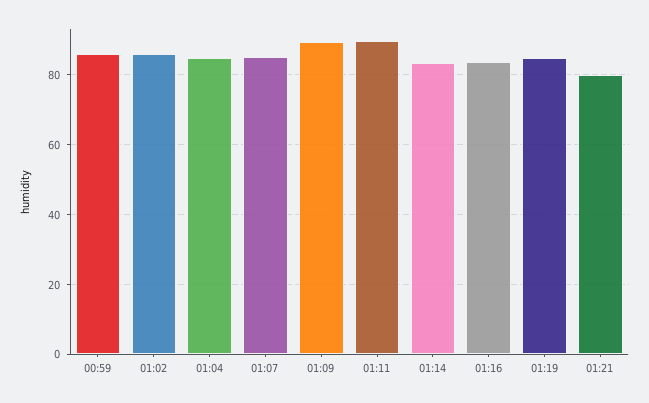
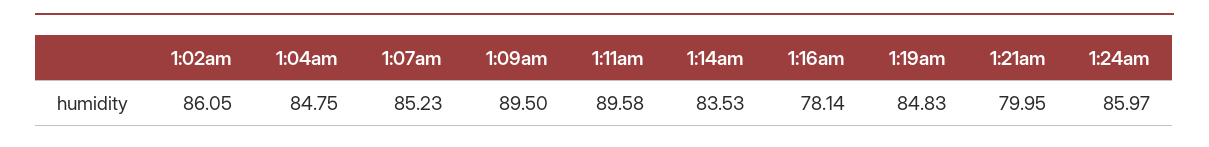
00:59: 86 -> none
01:16: 84 -> 78.14
1:24am: none -> 85.97

